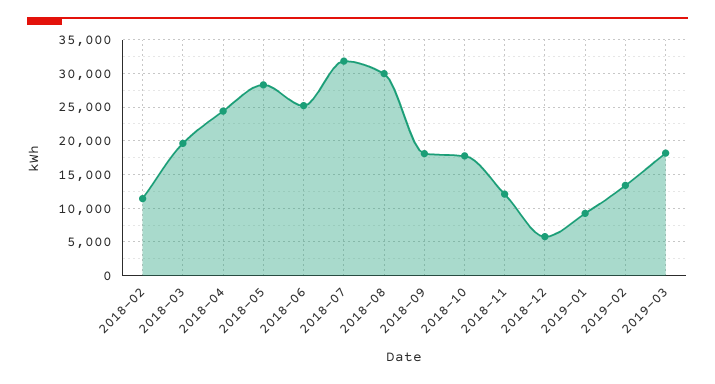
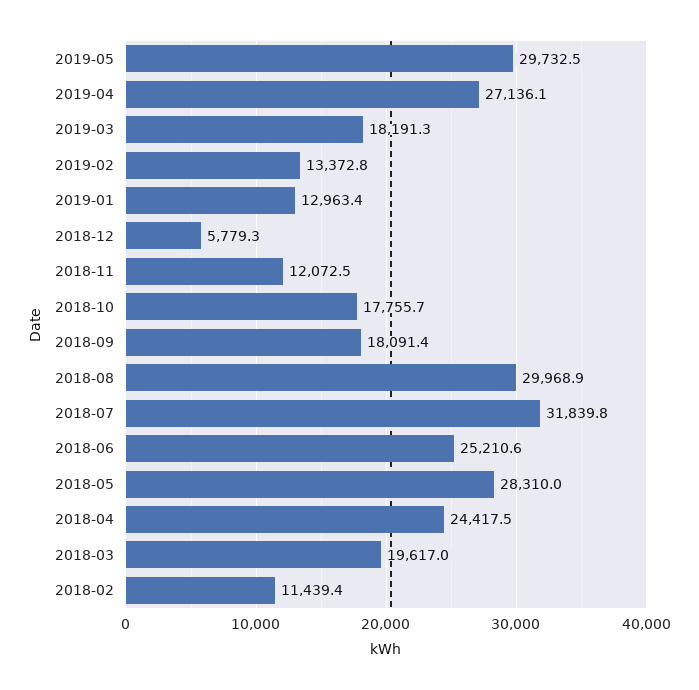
2019-01: 9000 -> 12963.4
2019-05: none -> 29732.5
2019-04: none -> 27136.1

